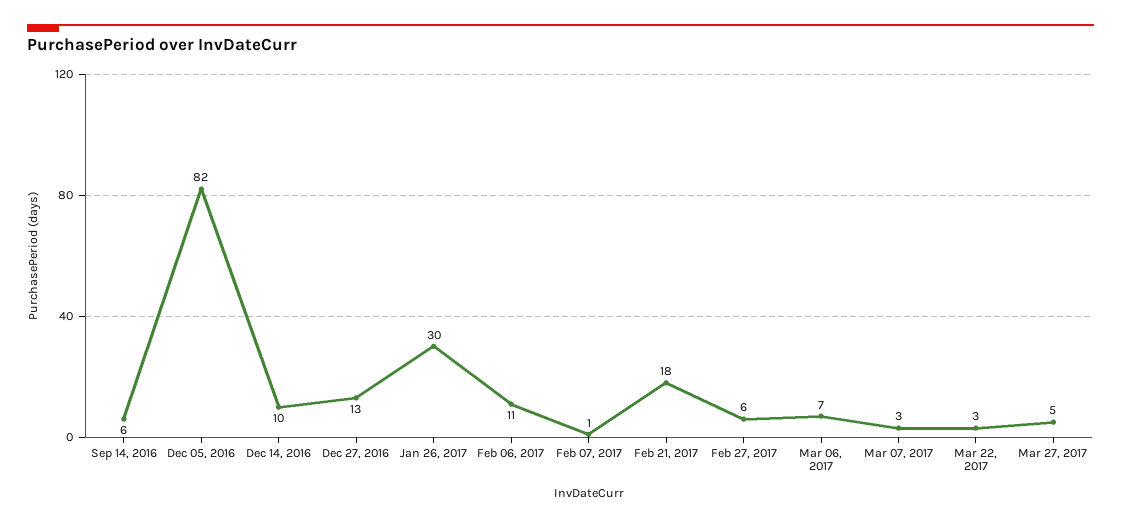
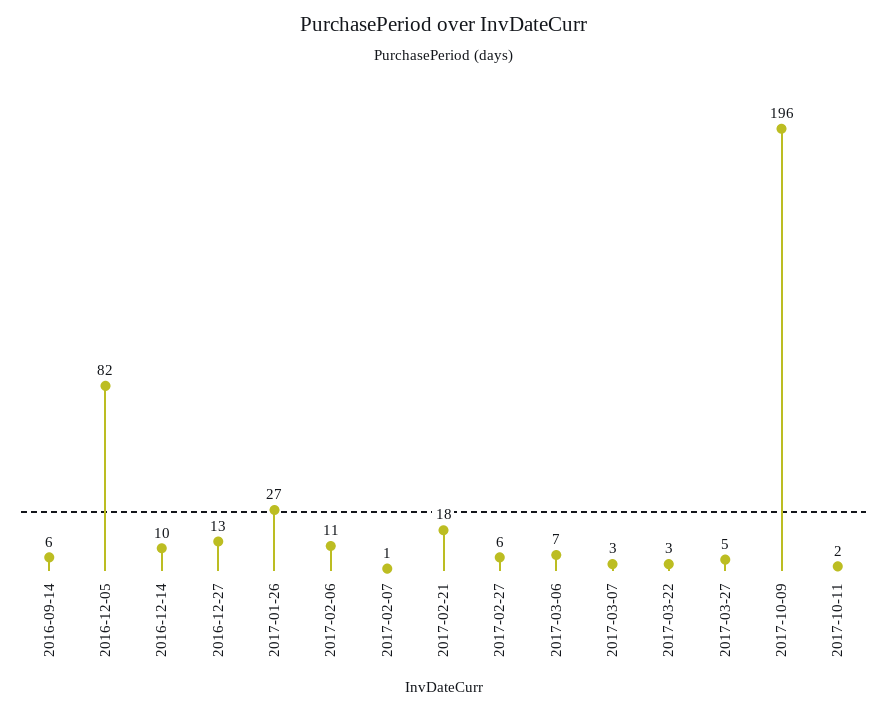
Jan 26, 2017: 30 -> 27
2017-10-09: none -> 196
2017-10-11: none -> 2

